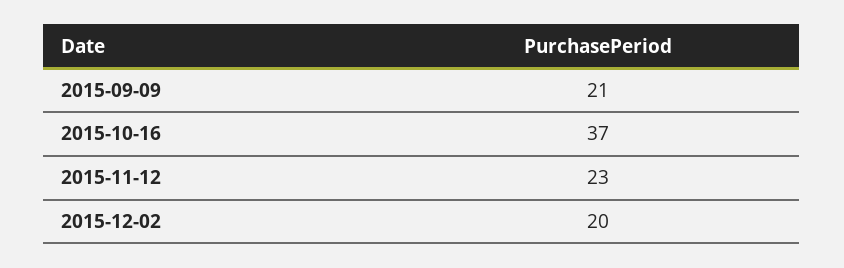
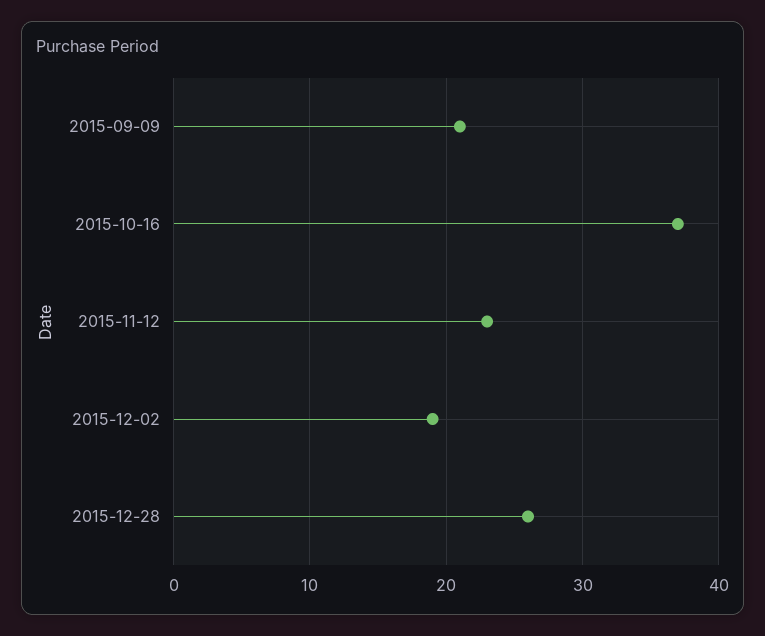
2015-12-02: 20 -> 19
2015-12-28: none -> 26

